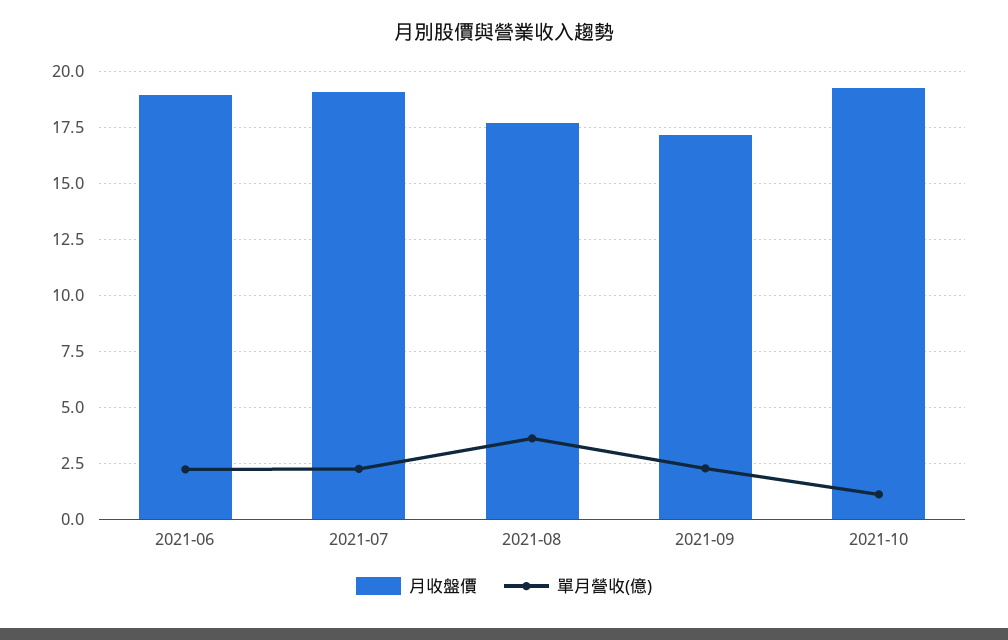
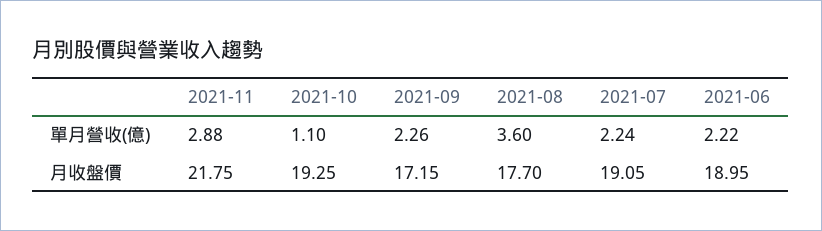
單月營收(億), 2021-11: none -> 2.88
月收盤價, 2021-11: none -> 21.75

